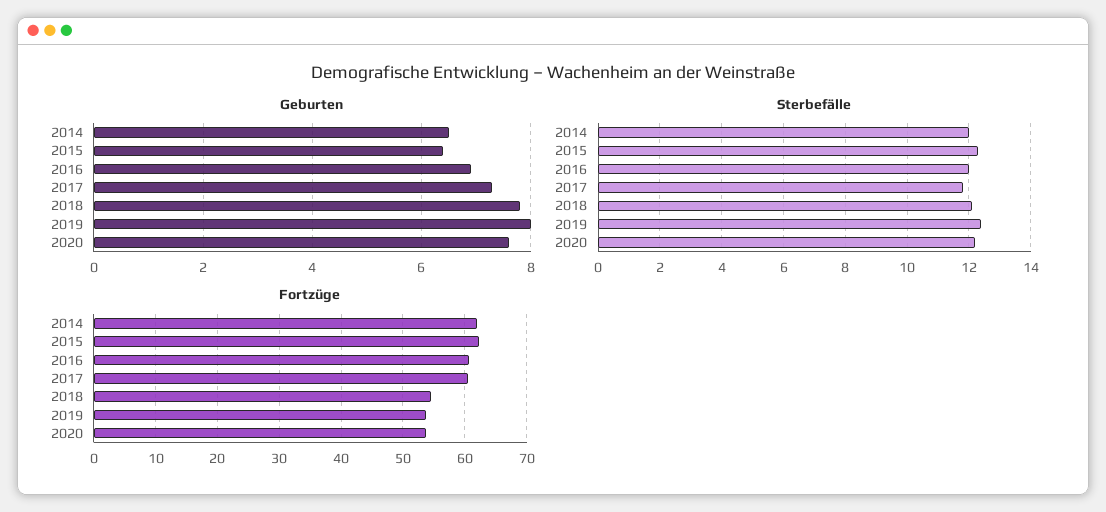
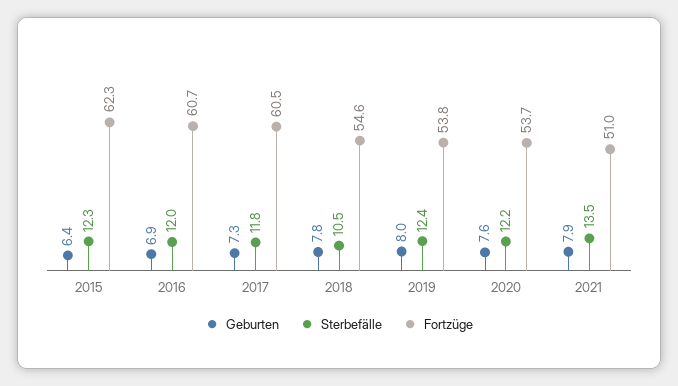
Geburten, 2014: 6.5 -> none
Sterbefälle, 2014: 12 -> none
Sterbefälle, 2018: 12 -> 10.5
Fortzüge, 2014: 62 -> none
Geburten, 2021: none -> 7.9
Sterbefälle, 2021: none -> 13.5
Fortzüge, 2021: none -> 51

